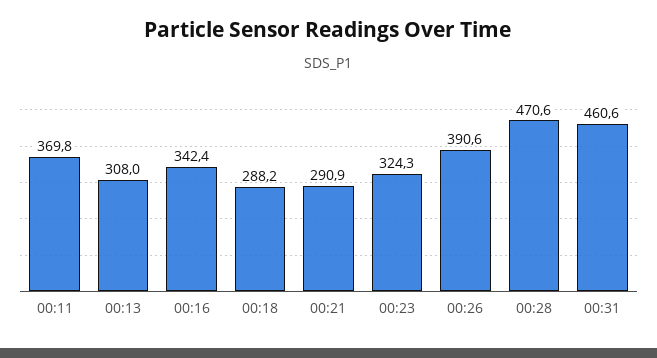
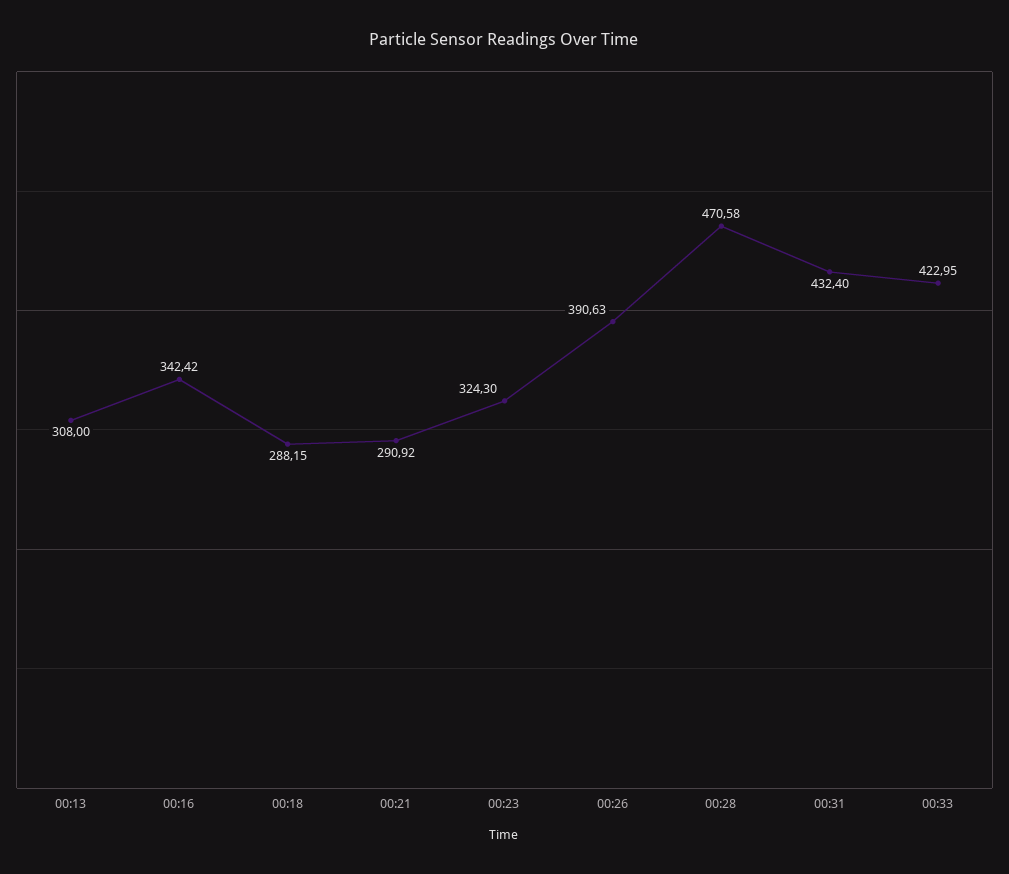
00:11: 369.8 -> none
00:31: 460.6 -> 432.4
00:33: none -> 422.95

